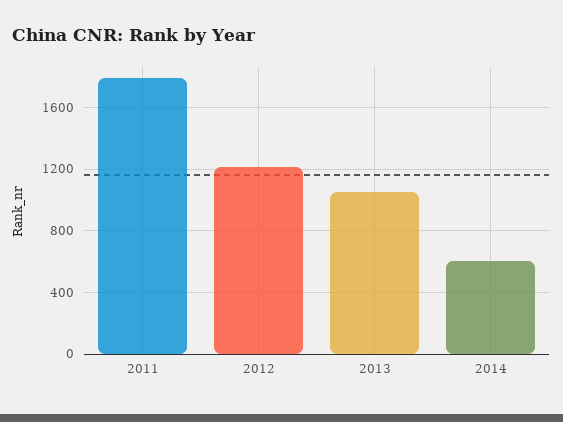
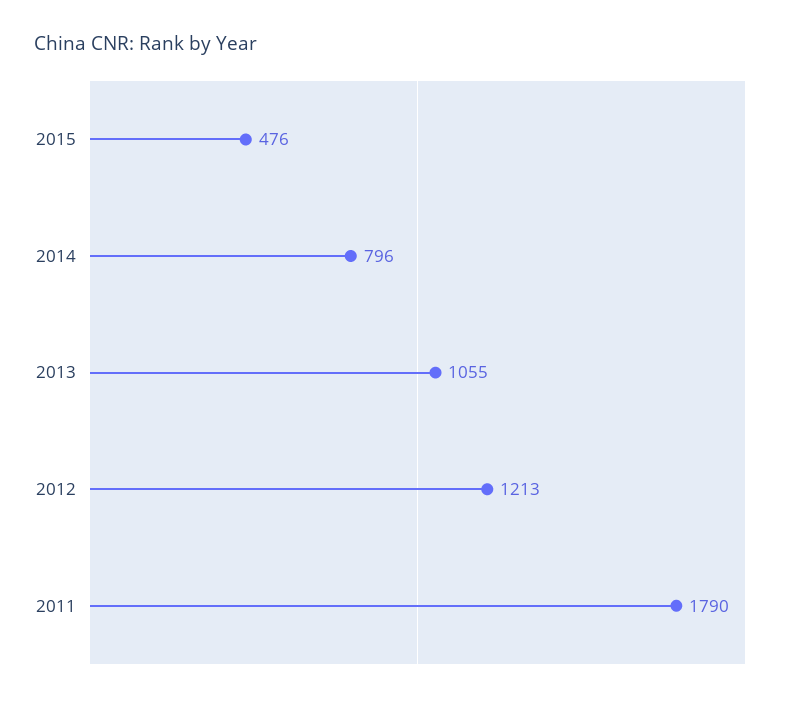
2014: 600 -> 796
2015: none -> 476

